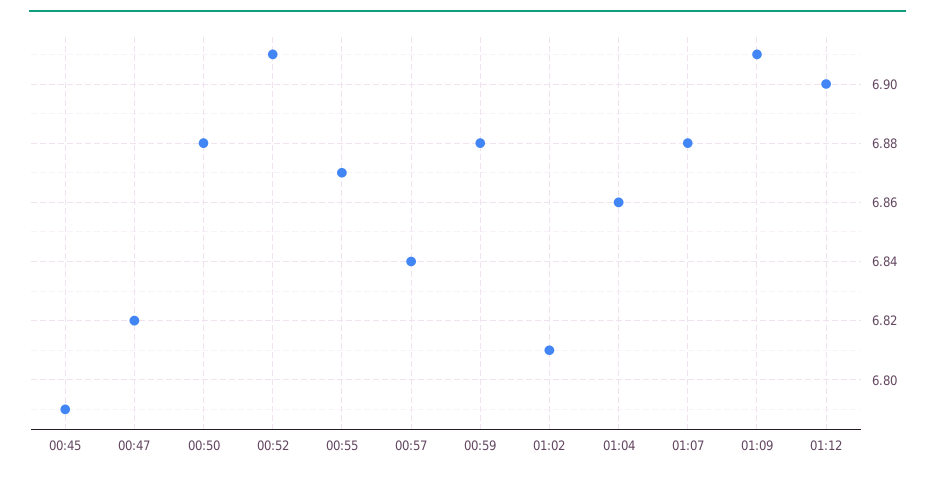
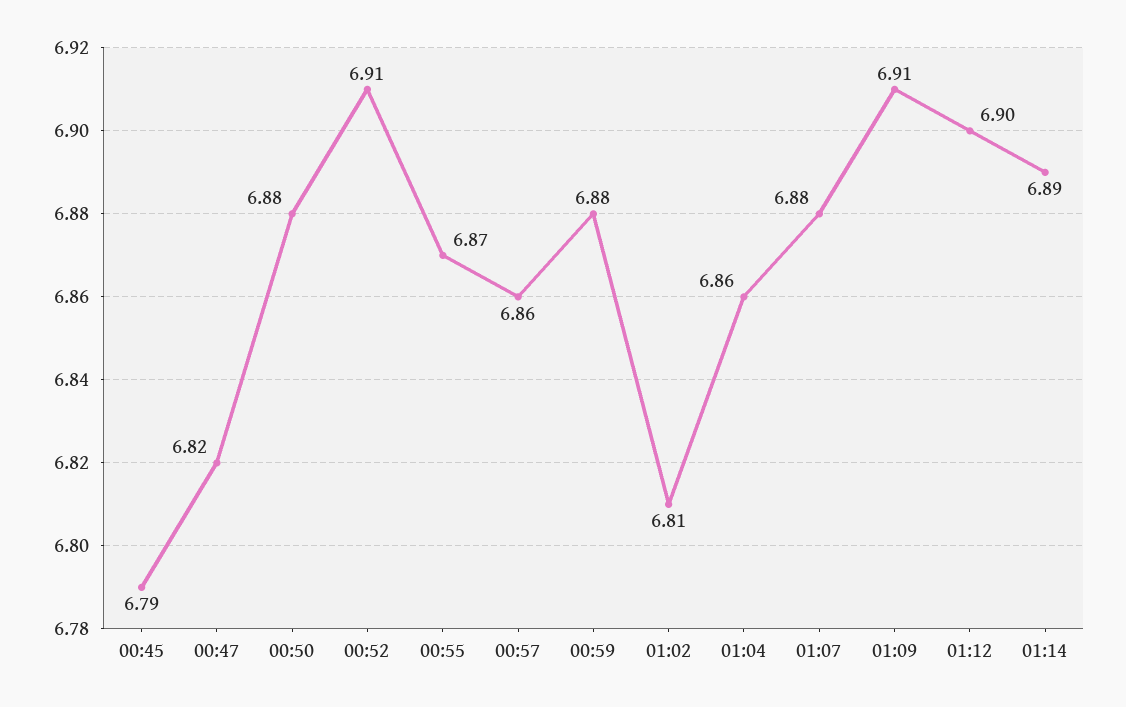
00:57: 6.84 -> 6.86
01:14: none -> 6.89

